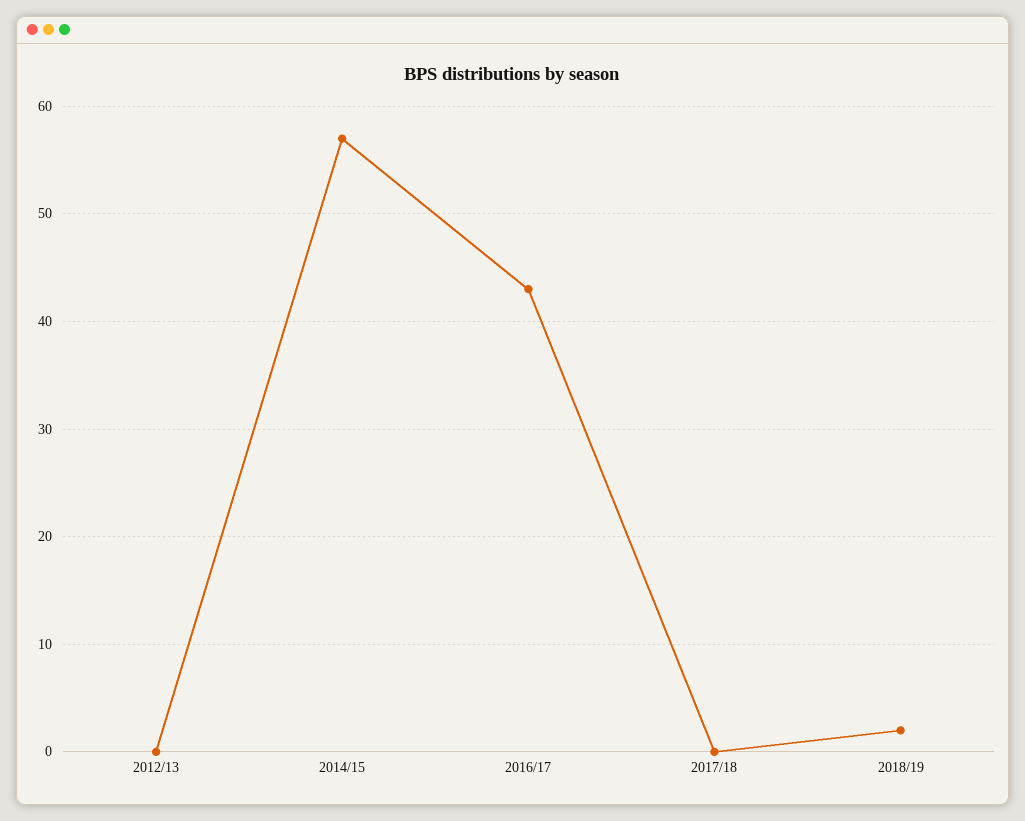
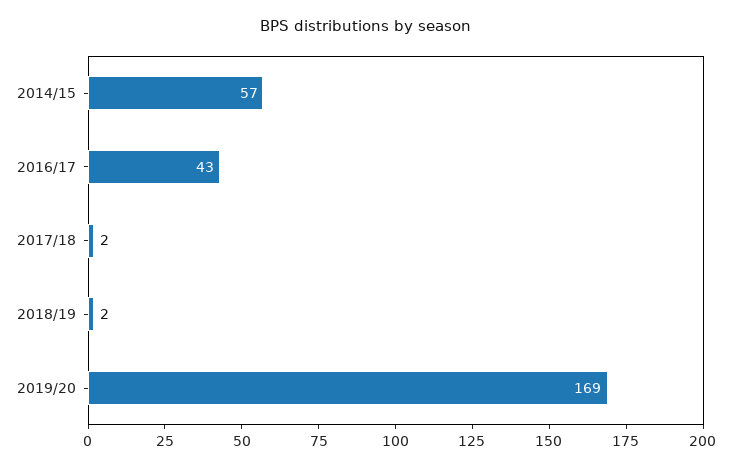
2012/13: 0 -> none
2017/18: 0 -> 2
2019/20: none -> 169

